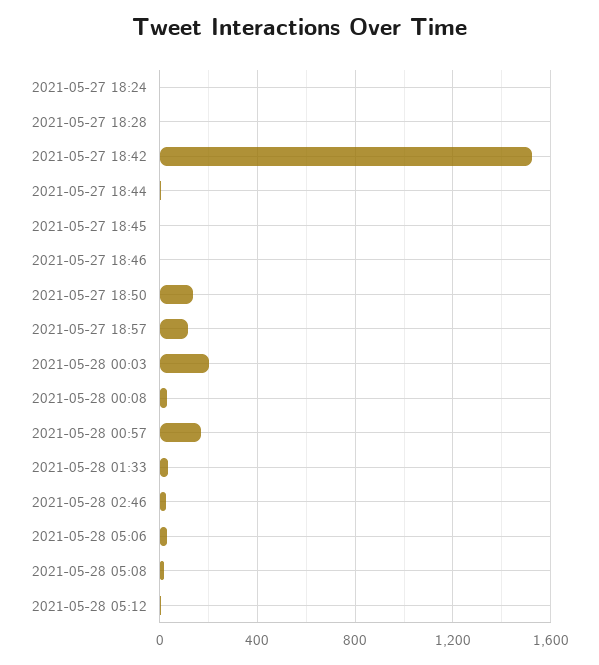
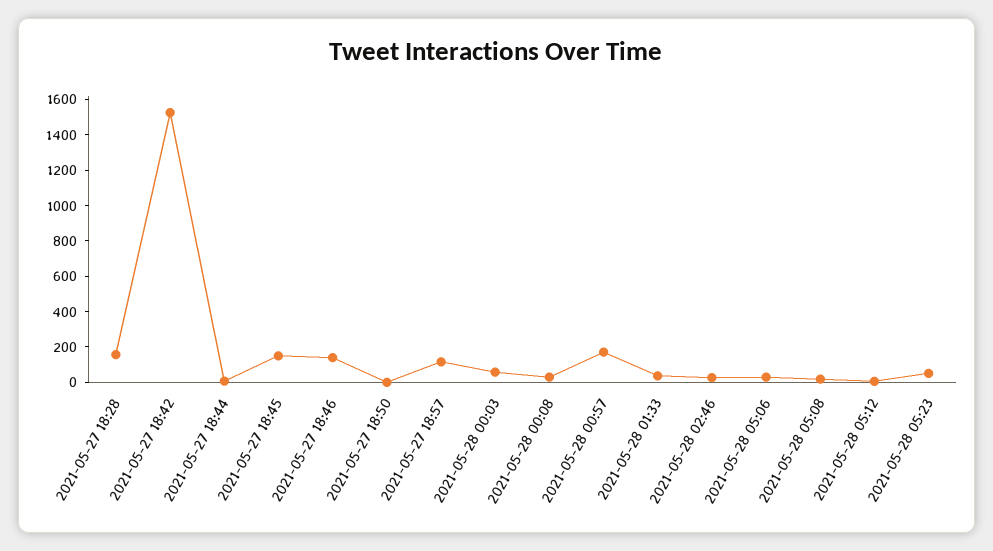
2021-05-27 18:24: 0 -> none
2021-05-27 18:28: 0 -> 150
2021-05-27 18:45: 0 -> 150
2021-05-27 18:46: 0 -> 150
2021-05-27 18:50: 150 -> 0
2021-05-28 00:03: 200 -> 50
2021-05-28 05:23: none -> 50

